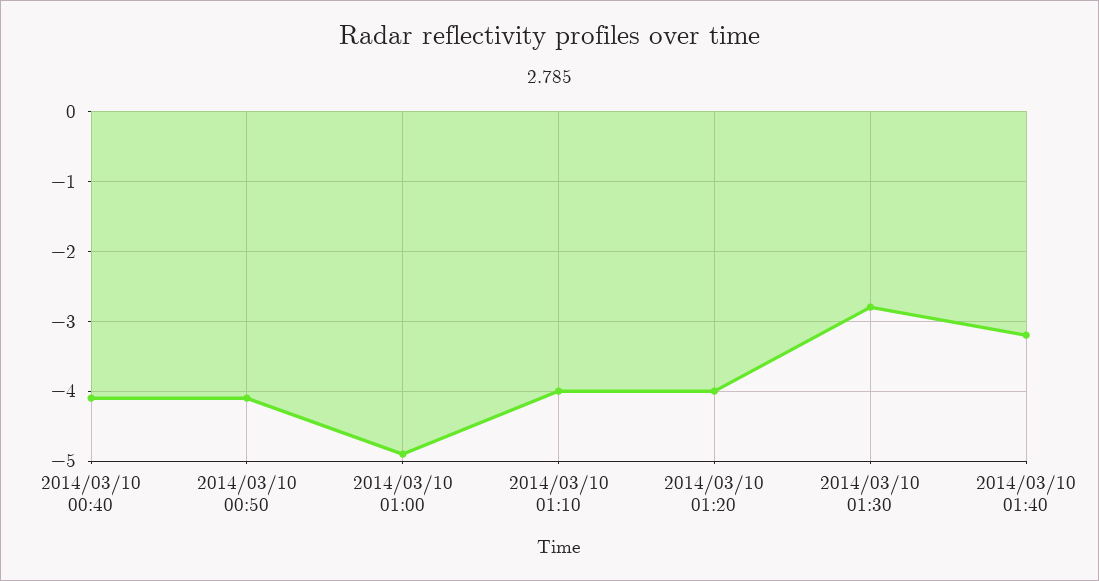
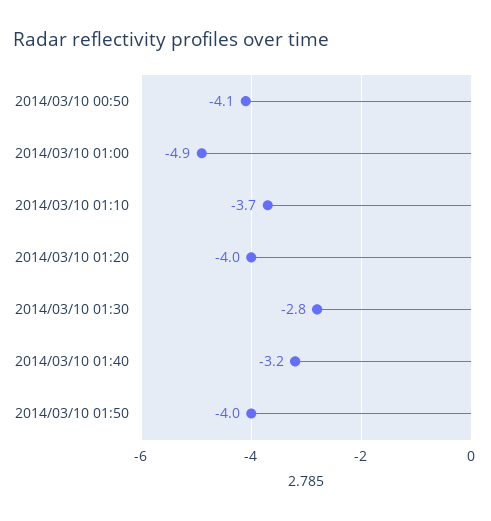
2014/03/10 00:40: -4.1 -> none
2014/03/10 01:10: -4 -> -3.7
2014/03/10 01:50: none -> -4

